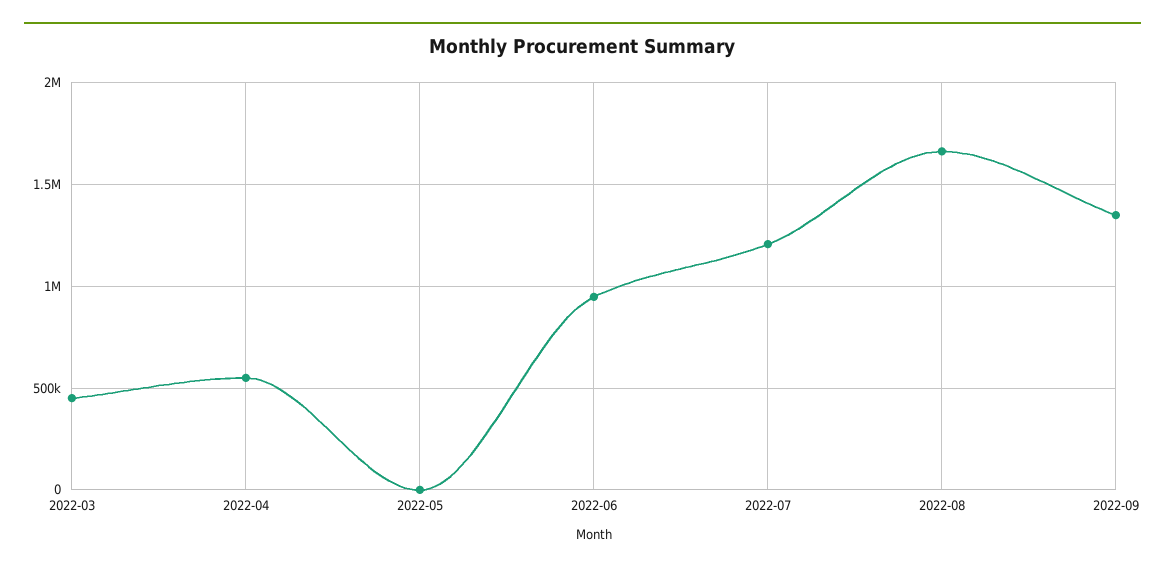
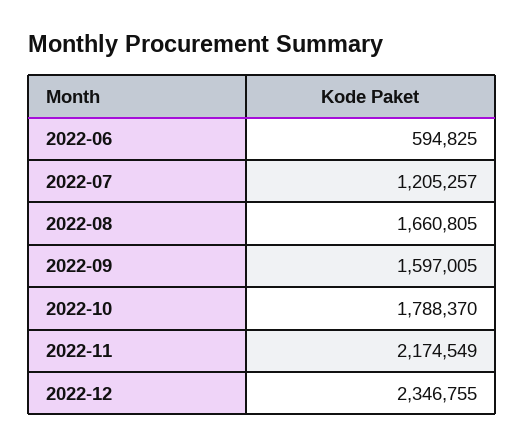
2022-03: 450000 -> none
2022-04: 550000 -> none
2022-05: 0 -> none
2022-06: 950000 -> 594825
2022-09: 1350000 -> 1597005
2022-10: none -> 1788370
2022-11: none -> 2174549
2022-12: none -> 2346755

